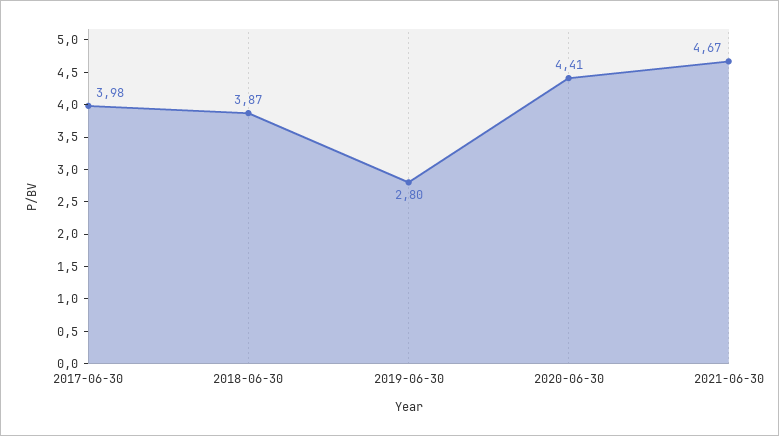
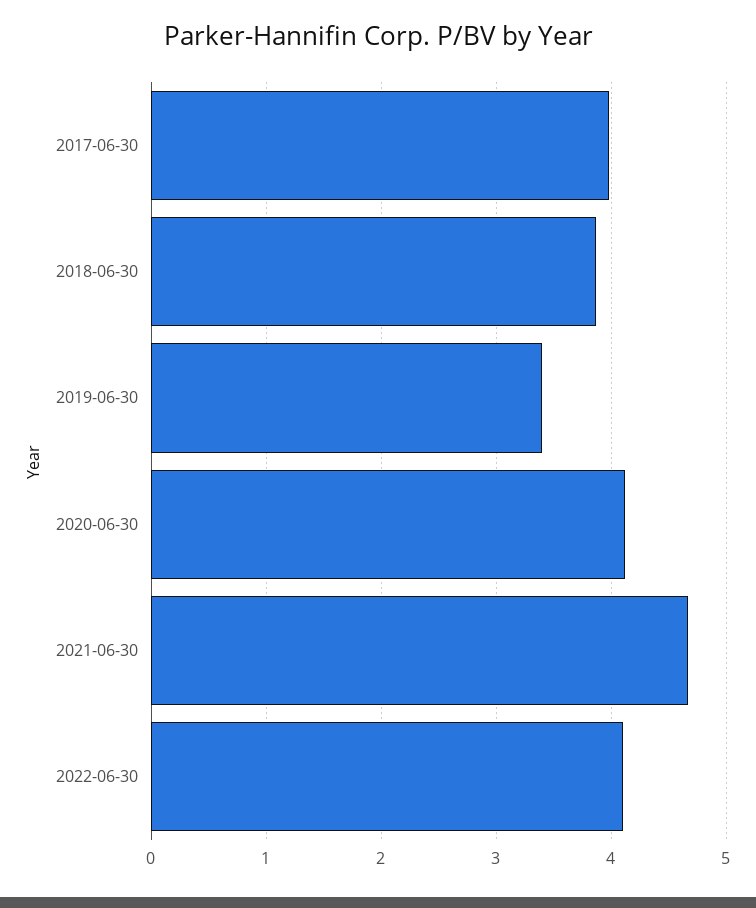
2019-06-30: 2.8 -> 3.4
2020-06-30: 4.41 -> 4.1
2022-06-30: none -> 4.1

